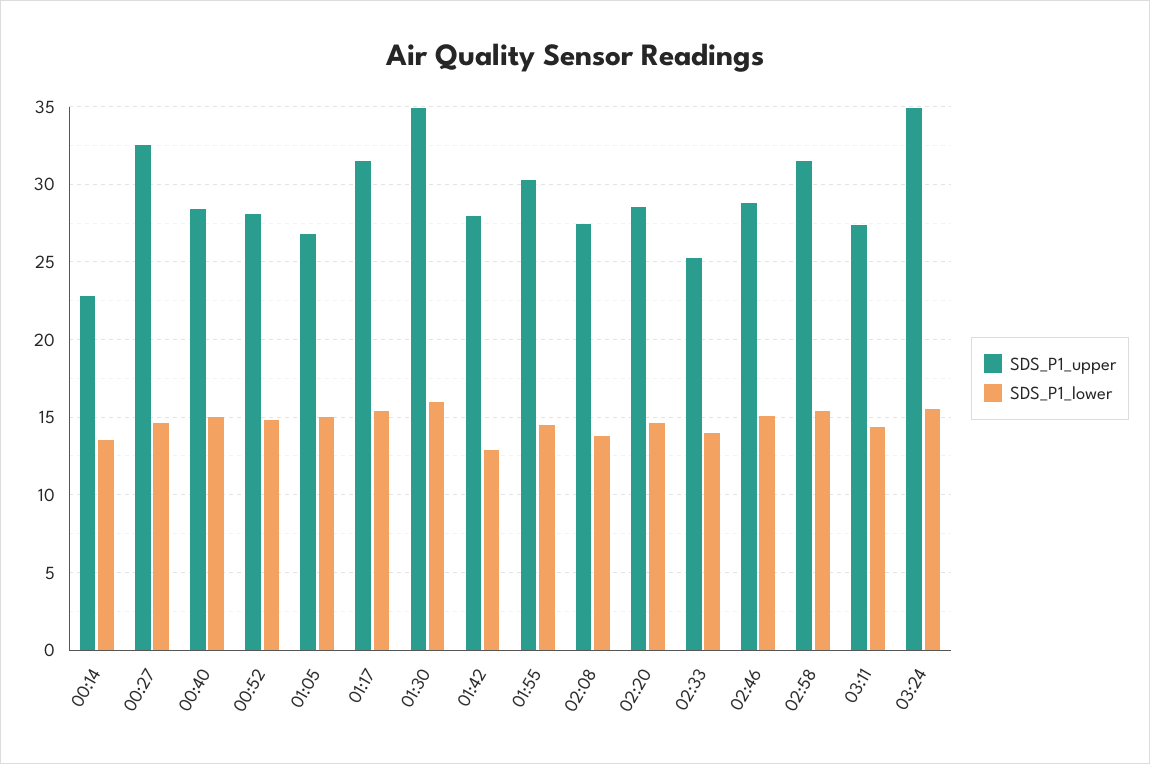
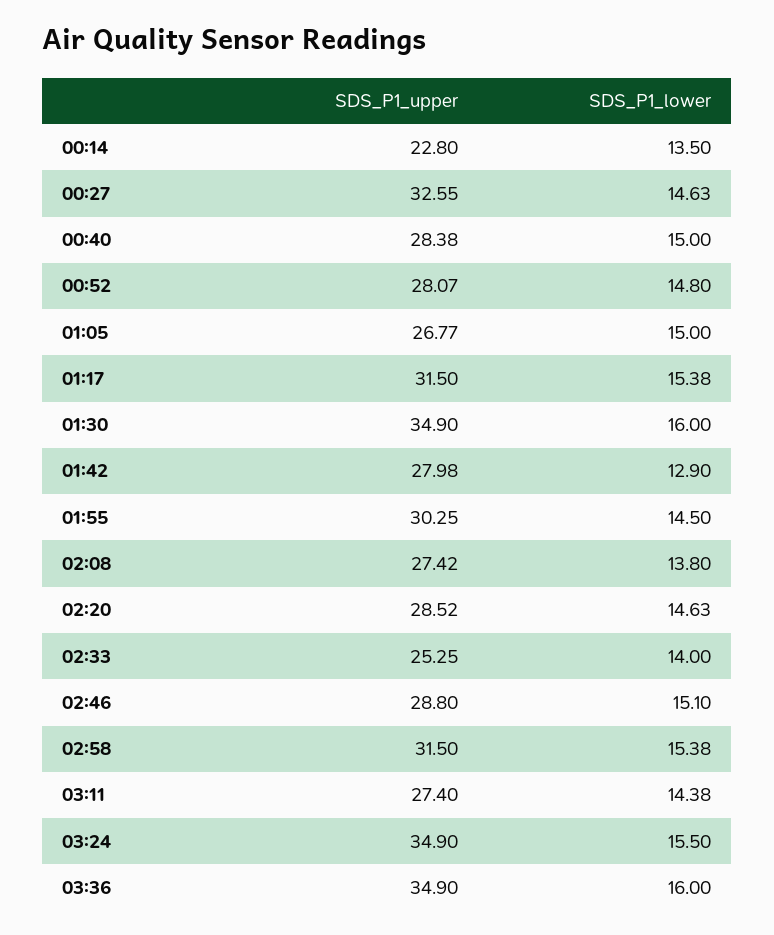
SDS_P1_upper, 03:36: none -> 34.9
SDS_P1_lower, 03:36: none -> 16

